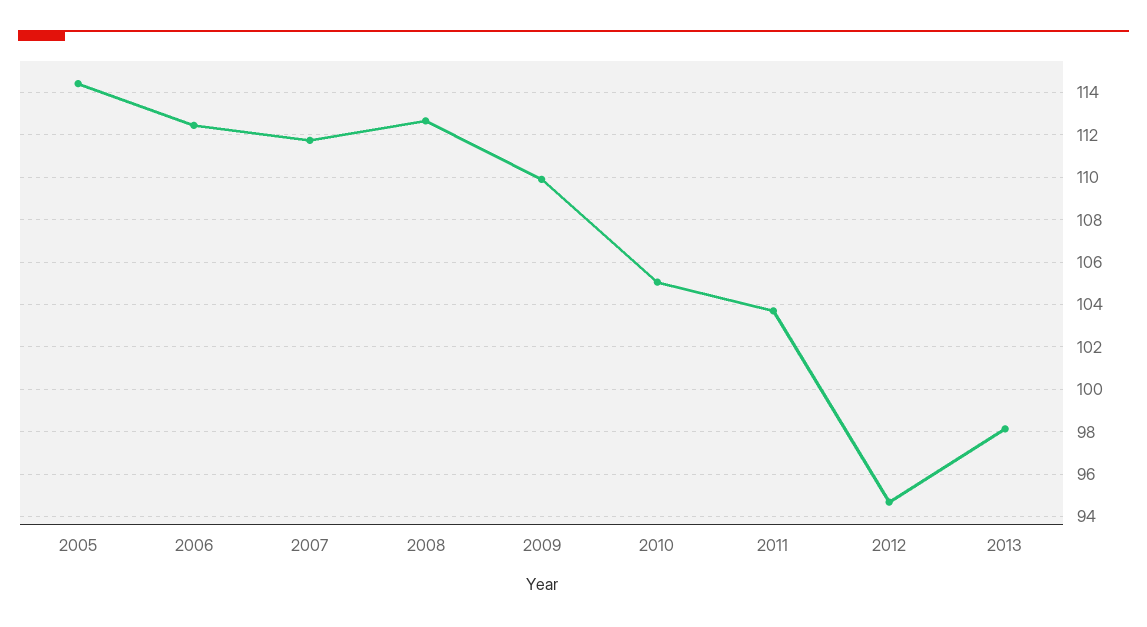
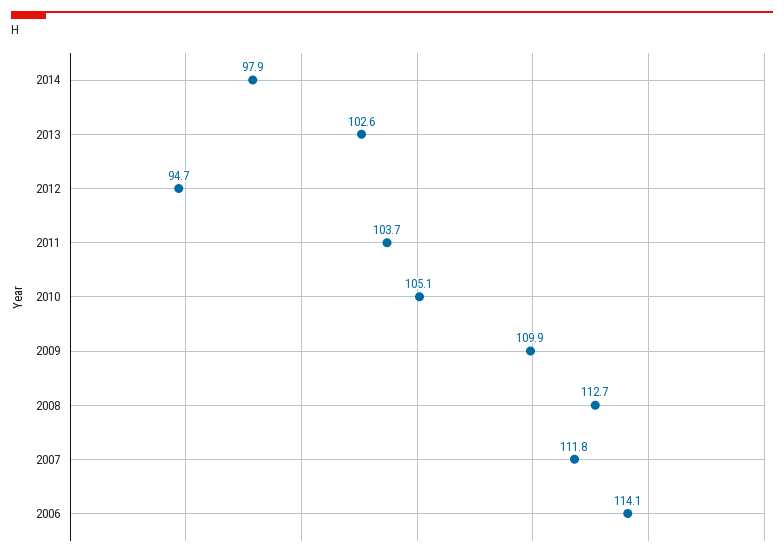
2005: 114.5 -> none
2006: 112.5 -> 114.1
2013: 98 -> 102.6
2014: none -> 97.9

